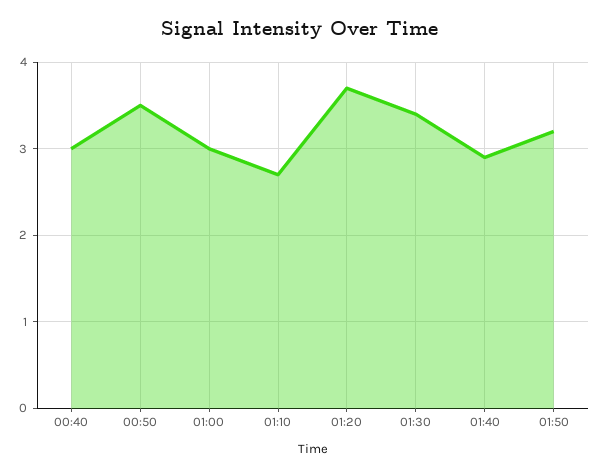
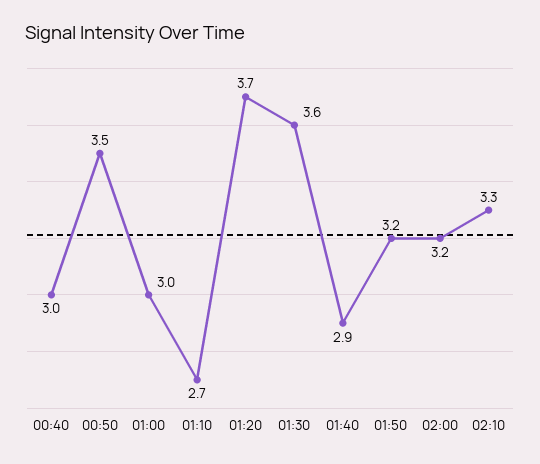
01:30: 3.4 -> 3.6
02:00: none -> 3.2
02:10: none -> 3.3

